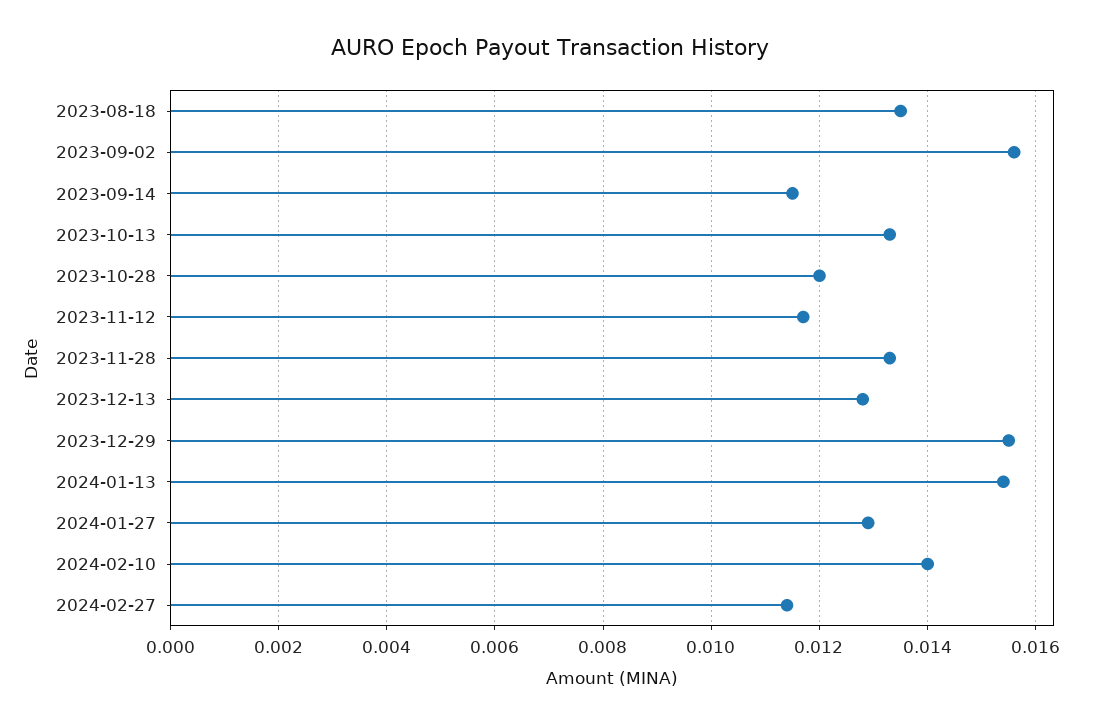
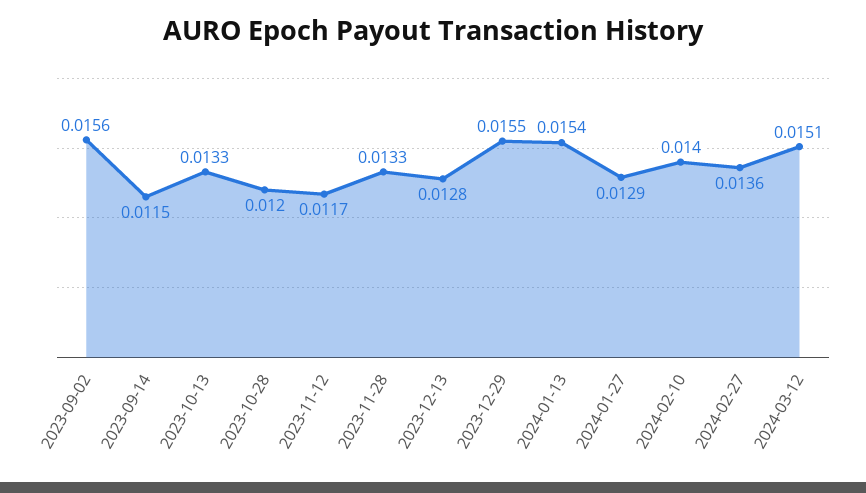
2023-08-18: 0.0135 -> none
2024-02-27: 0.0115 -> 0.0136
2024-03-12: none -> 0.0151

